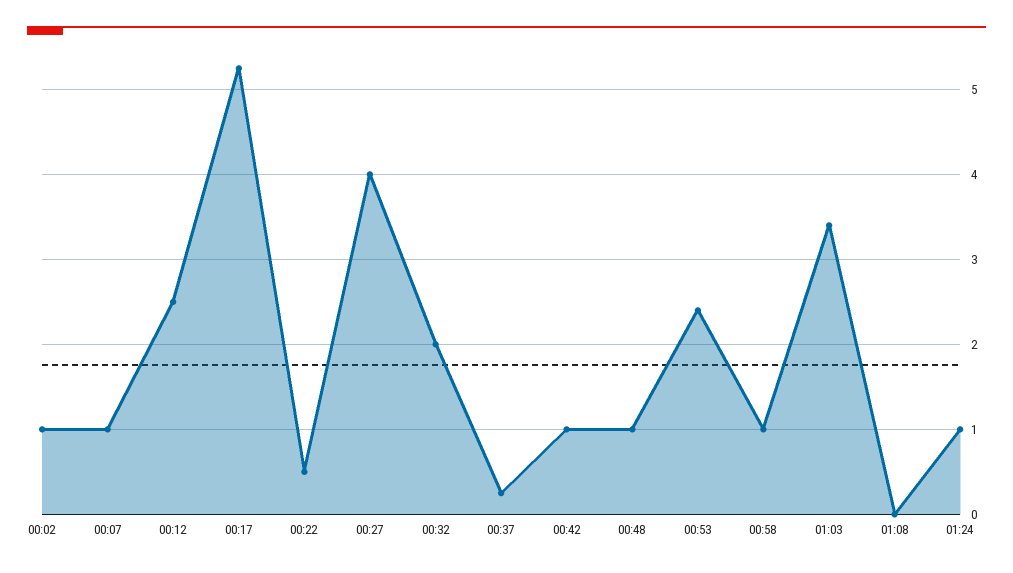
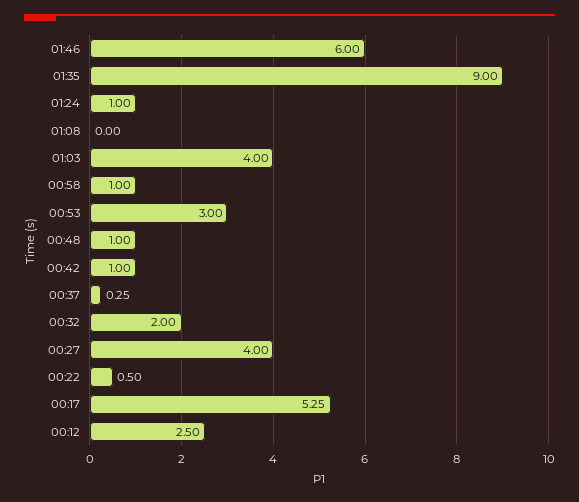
00:02: 1 -> none
00:07: 1 -> none
00:53: 2.4 -> 3
01:03: 3.4 -> 4
01:46: none -> 6
01:35: none -> 9

